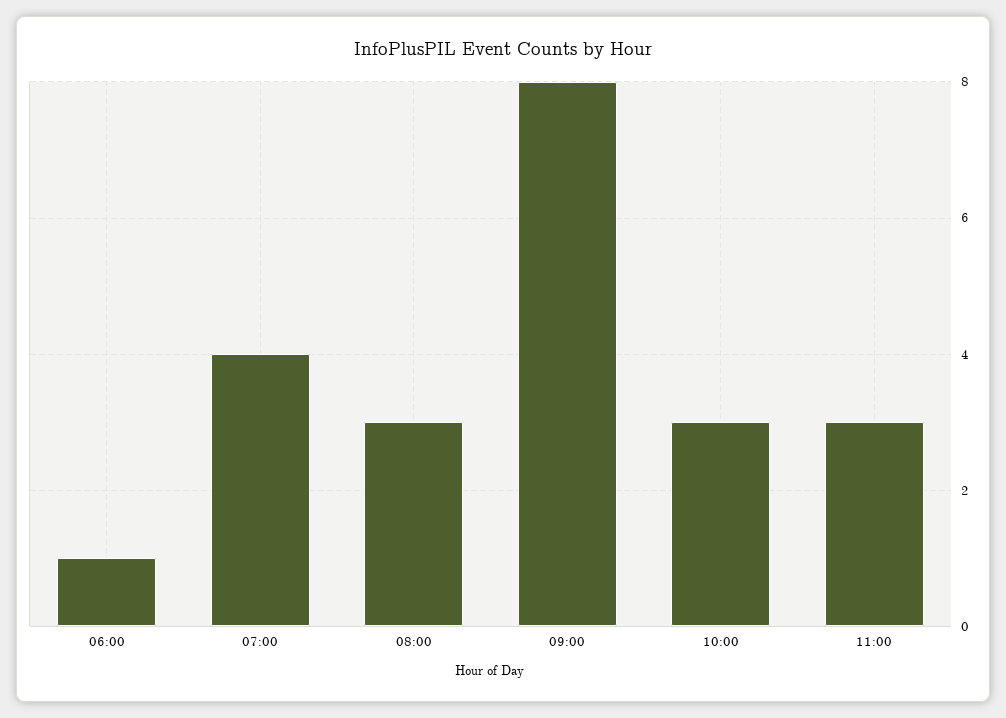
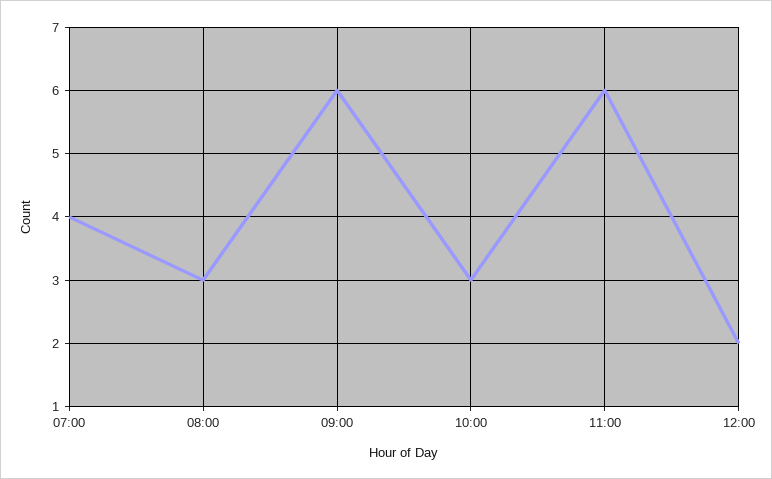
06:00: 1 -> none
09:00: 8 -> 6
11:00: 3 -> 6
12:00: none -> 2

